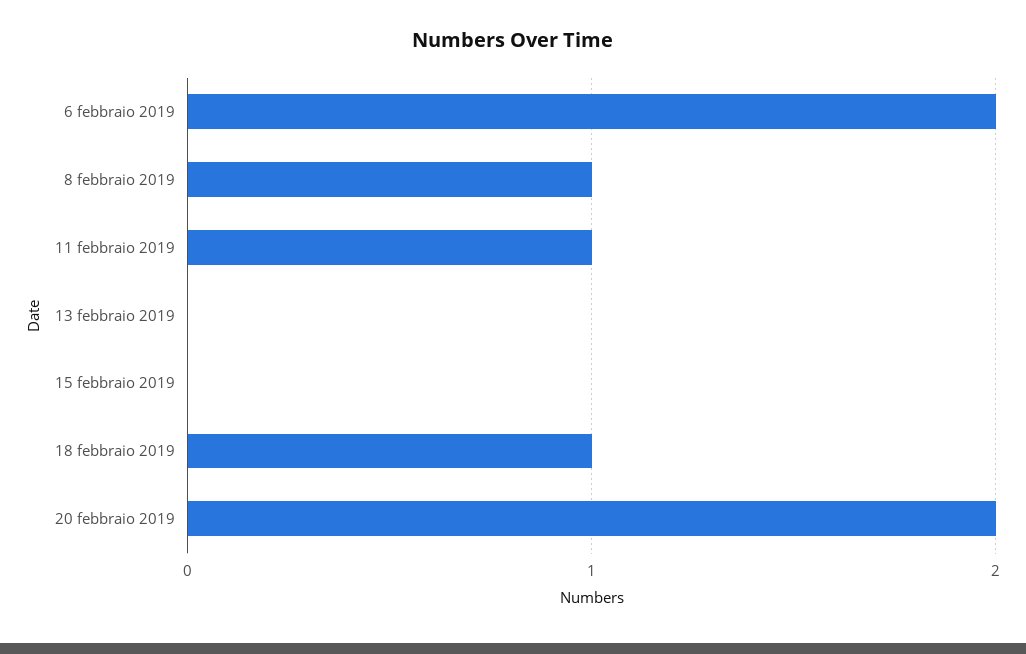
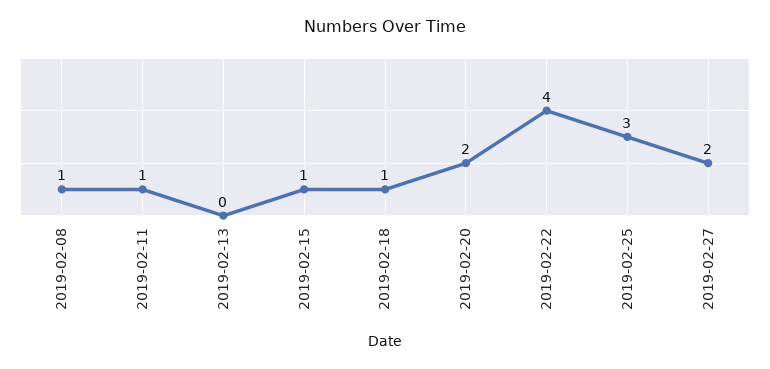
6 febbraio 2019: 2 -> none
15 febbraio 2019: 0 -> 1
2019-02-22: none -> 4
2019-02-25: none -> 3
2019-02-27: none -> 2

